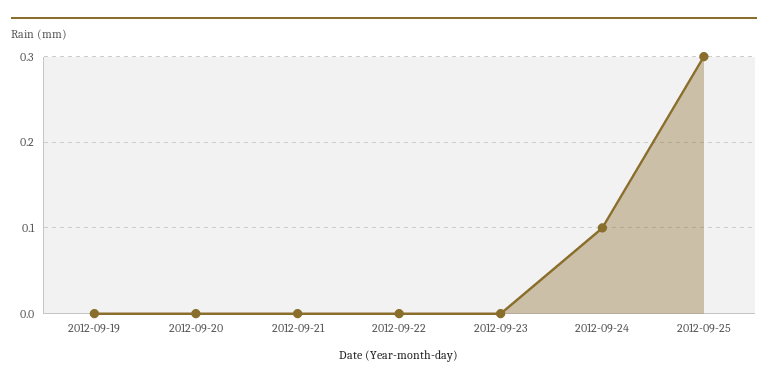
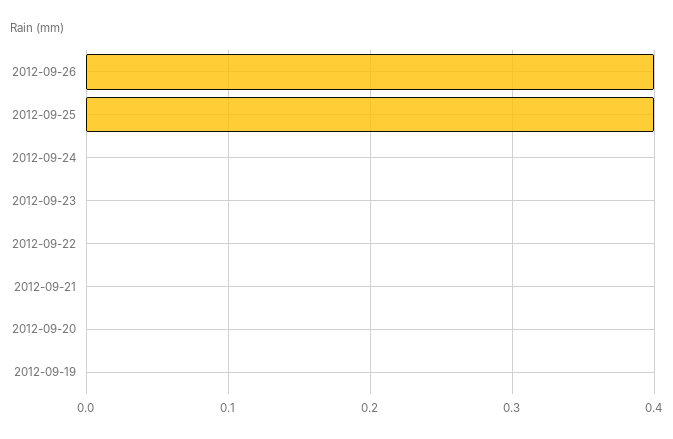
2012-09-24: 0.1 -> 0
2012-09-25: 0.3 -> 0.4
2012-09-26: none -> 0.4

